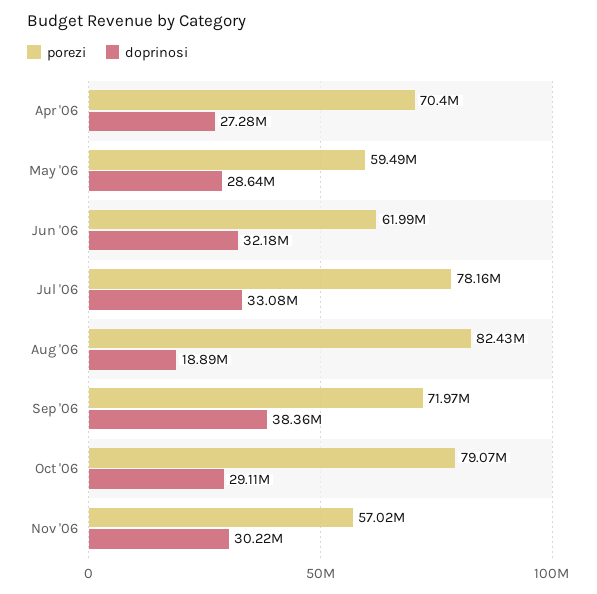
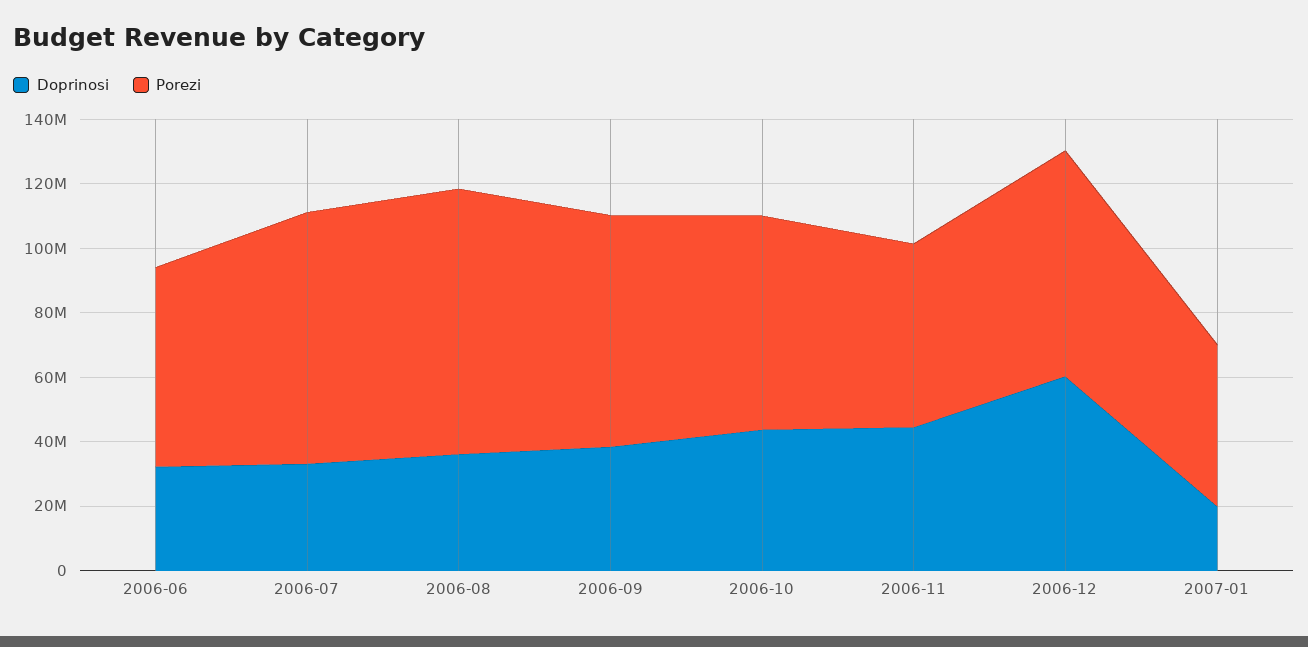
porezi, Apr '06: 70400000 -> none
doprinosi, Apr '06: 27280000 -> none
porezi, May '06: 59490000 -> none
doprinosi, May '06: 28640000 -> none
doprinosi, Aug '06: 18890000 -> 35000000
porezi, Oct '06: 79070000 -> 65000000
doprinosi, Oct '06: 29110000 -> 45000000
doprinosi, Nov '06: 30220000 -> 45000000
doprinosi, 2006-12: none -> 60000000
porezi, 2006-12: none -> 70000000
doprinosi, 2007-01: none -> 20000000
porezi, 2007-01: none -> 50000000

